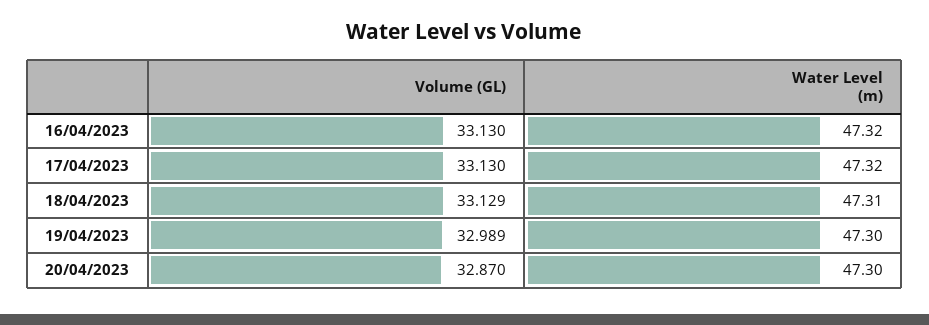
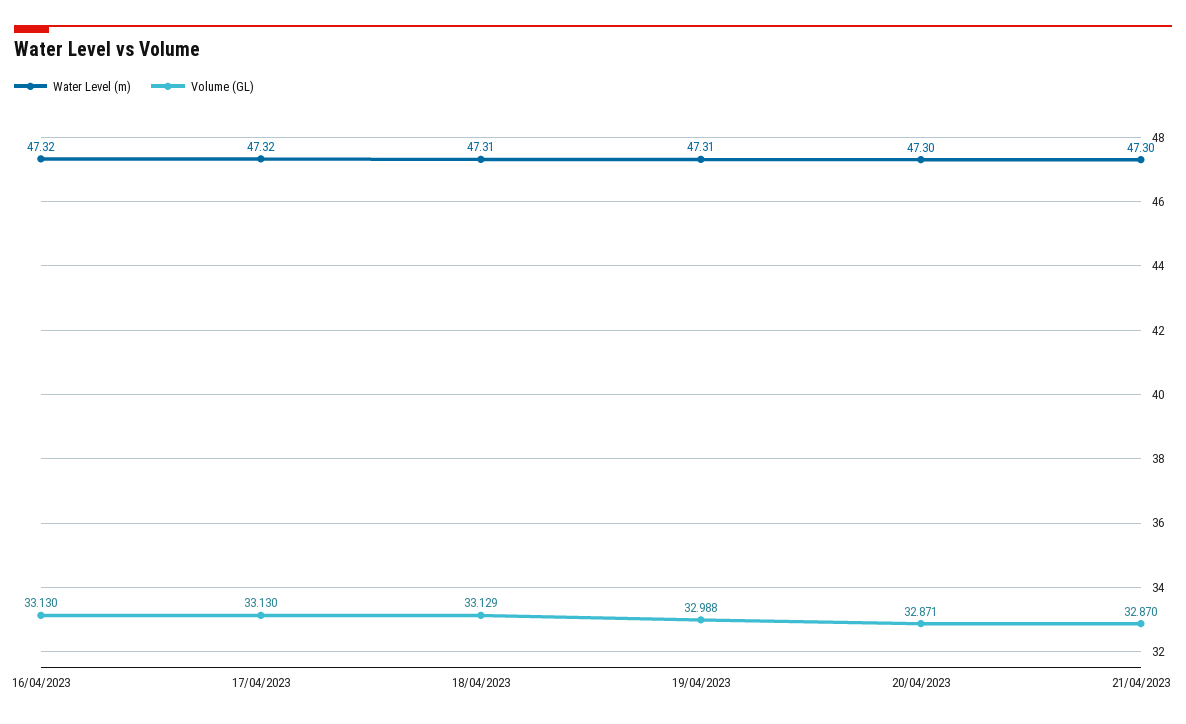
Volume (GL), 19/04/2023: 32.989 -> 32.988
Water Level (m), 19/04/2023: 47.3 -> 47.31
Volume (GL), 20/04/2023: 32.87 -> 32.871
Water Level (m), 21/04/2023: none -> 47.3
Volume (GL), 21/04/2023: none -> 32.87

